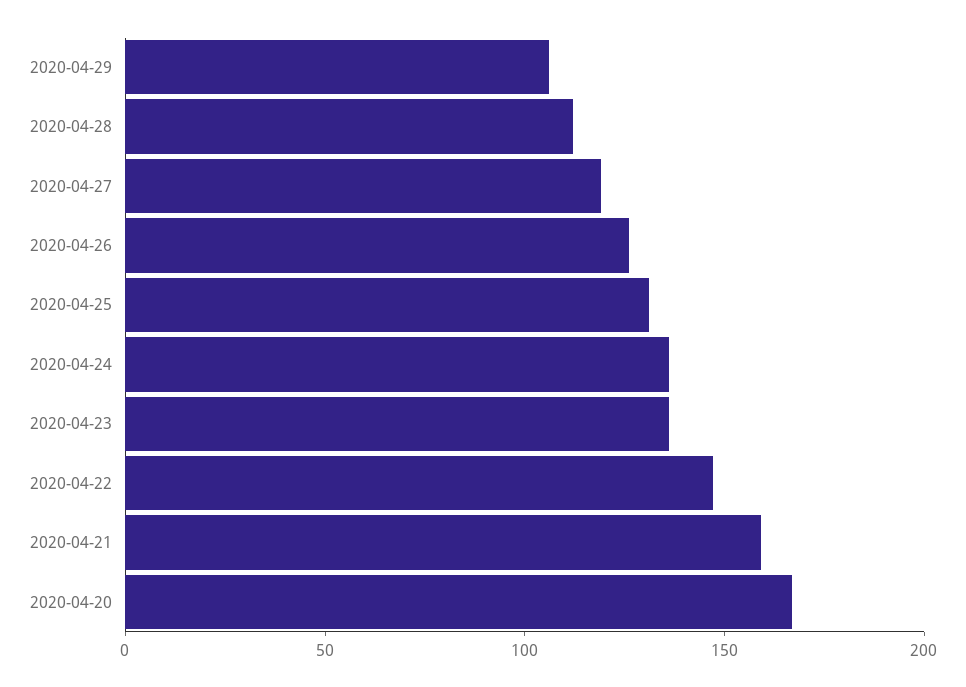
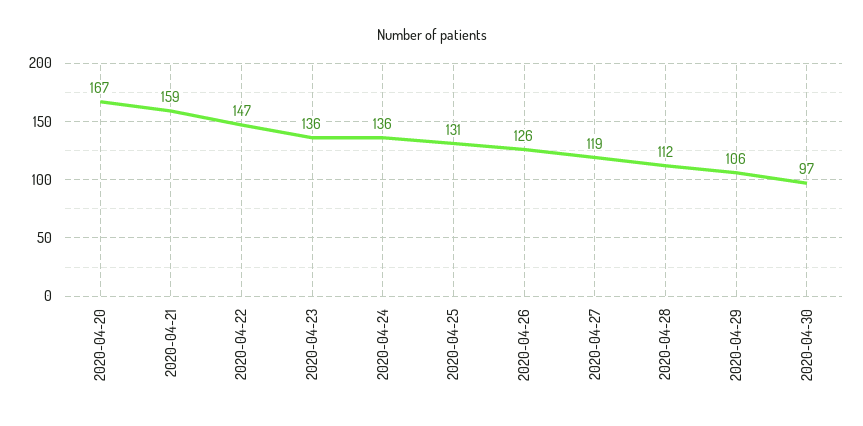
2020-04-30: none -> 97

